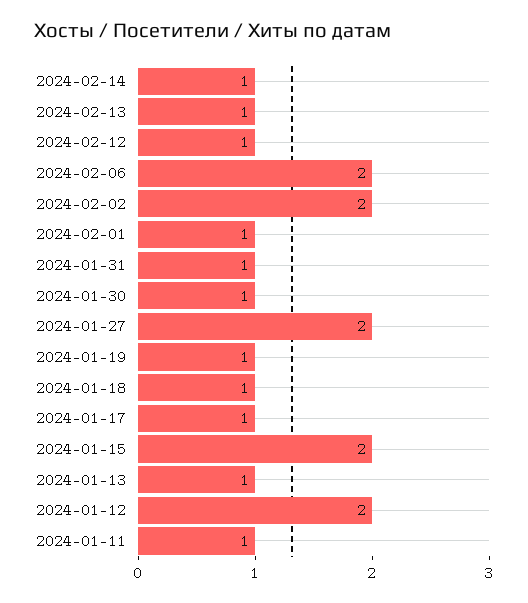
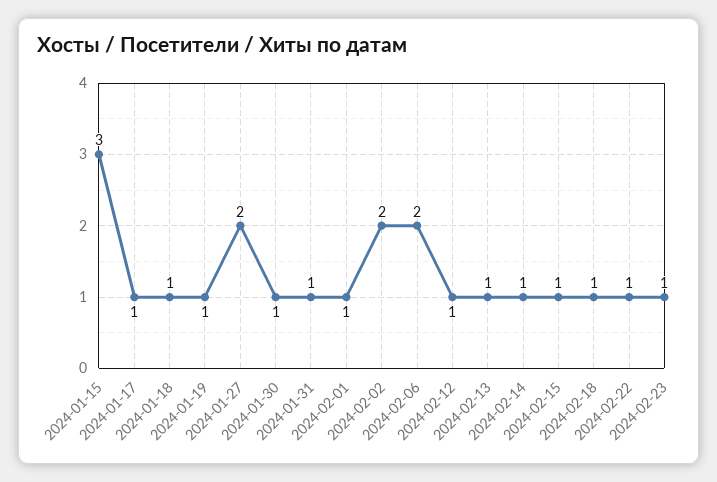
2024-01-15: 2 -> 3
2024-01-13: 1 -> none
2024-01-12: 2 -> none
2024-01-11: 1 -> none
2024-02-15: none -> 1
2024-02-18: none -> 1
2024-02-22: none -> 1
2024-02-23: none -> 1

